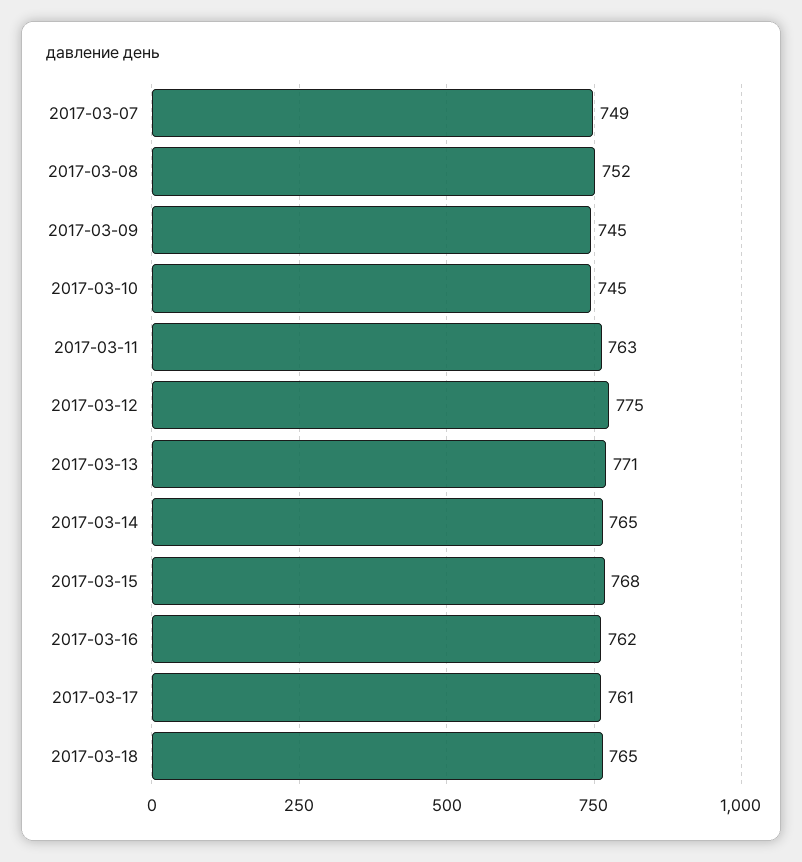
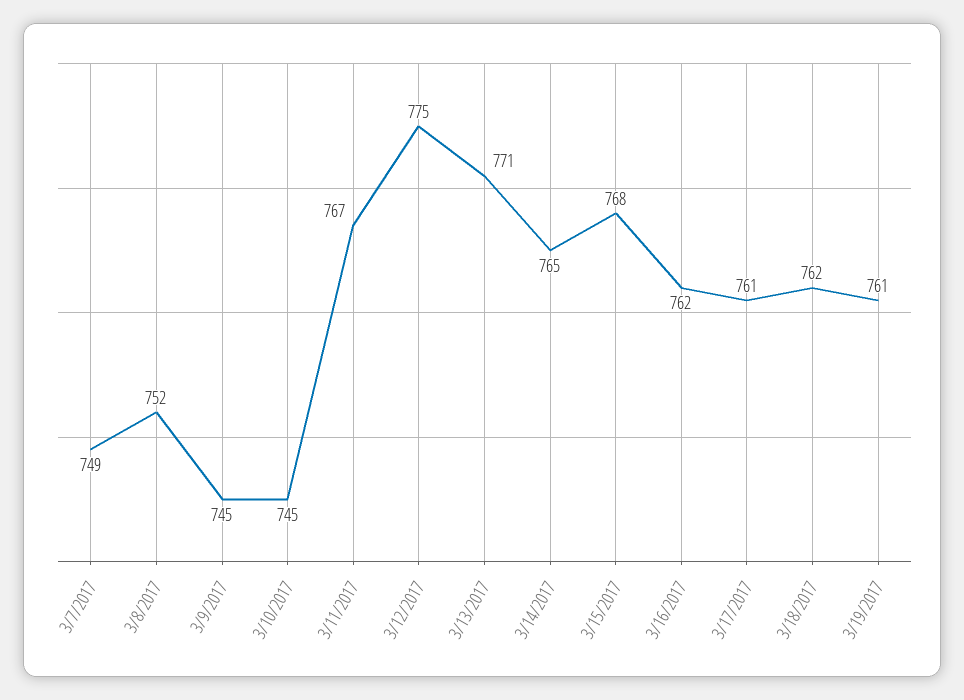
2017-03-11: 763 -> 767
2017-03-18: 765 -> 762
3/19/2017: none -> 761

